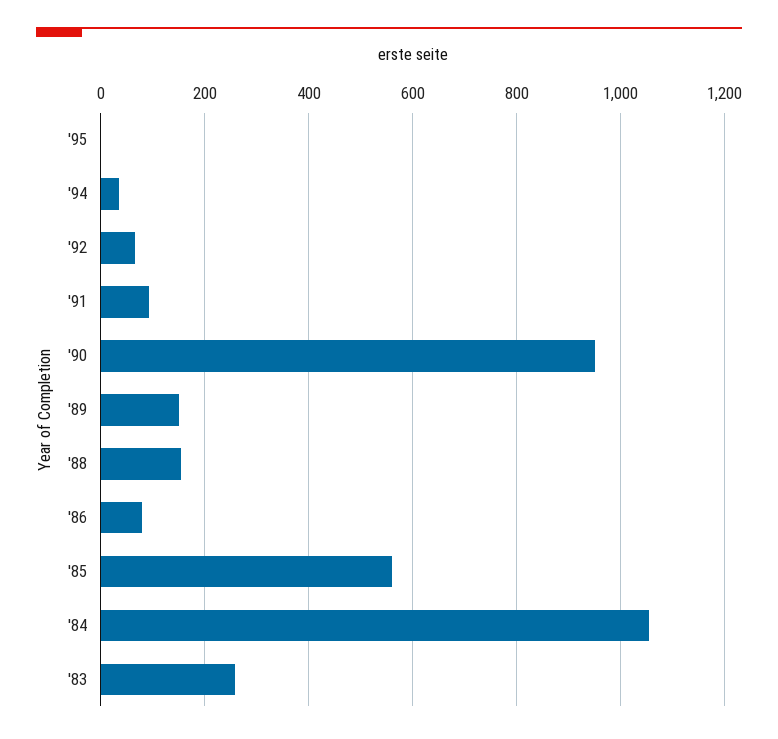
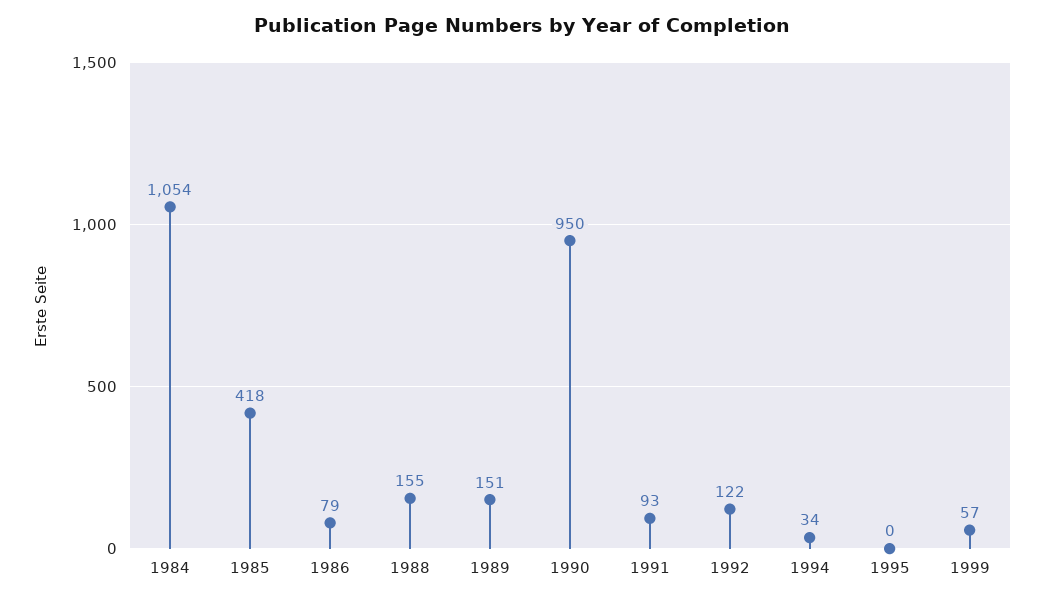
'92: 60 -> 122
'85: 560 -> 418
'83: 260 -> none
1999: none -> 57

